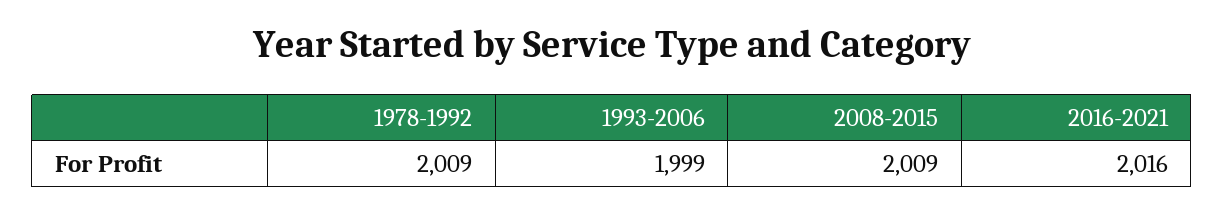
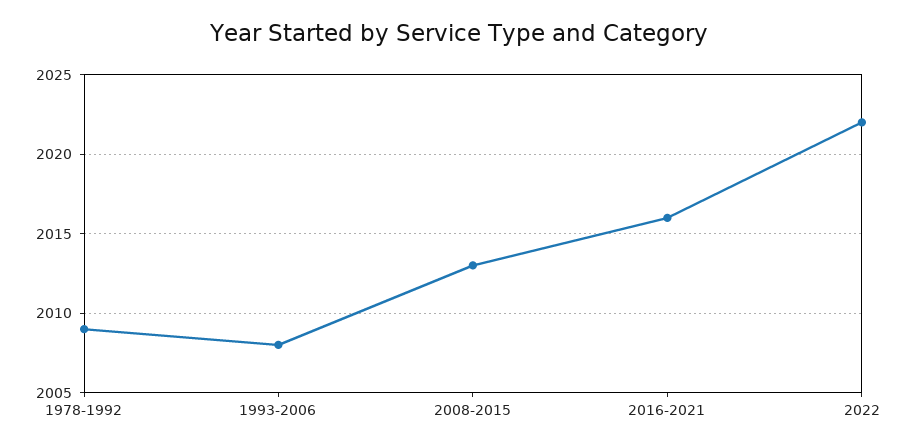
1993-2006: 1999 -> 2008
2008-2015: 2009 -> 2013
2022: none -> 2022

